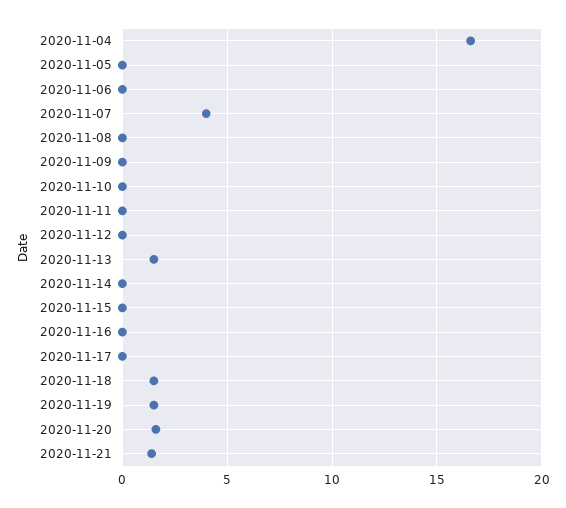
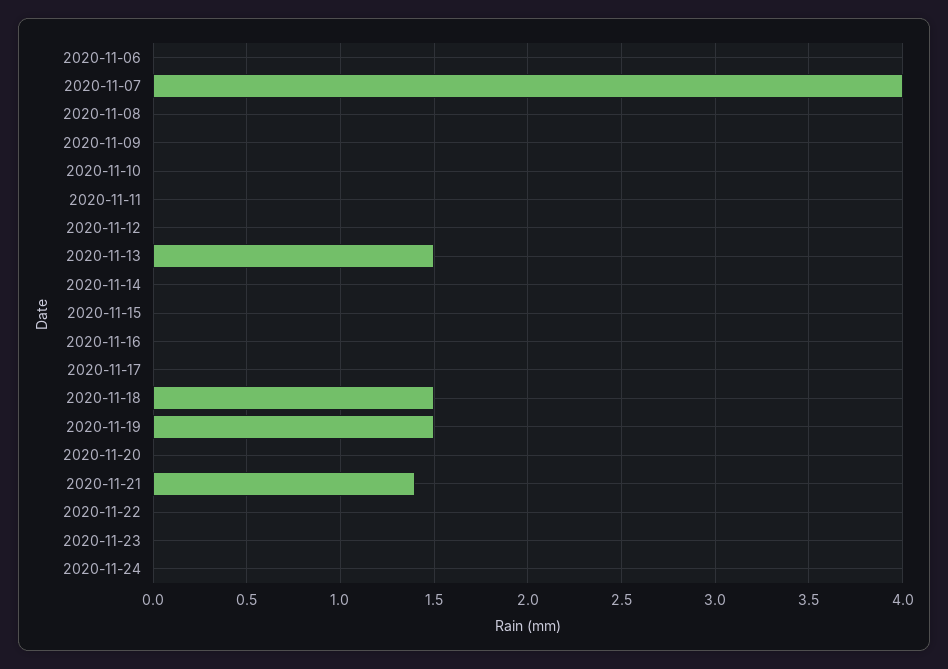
2020-11-04: 16.5 -> none
2020-11-05: 0 -> none
2020-11-20: 1.5 -> 0
2020-11-22: none -> 0
2020-11-23: none -> 0
2020-11-24: none -> 0

